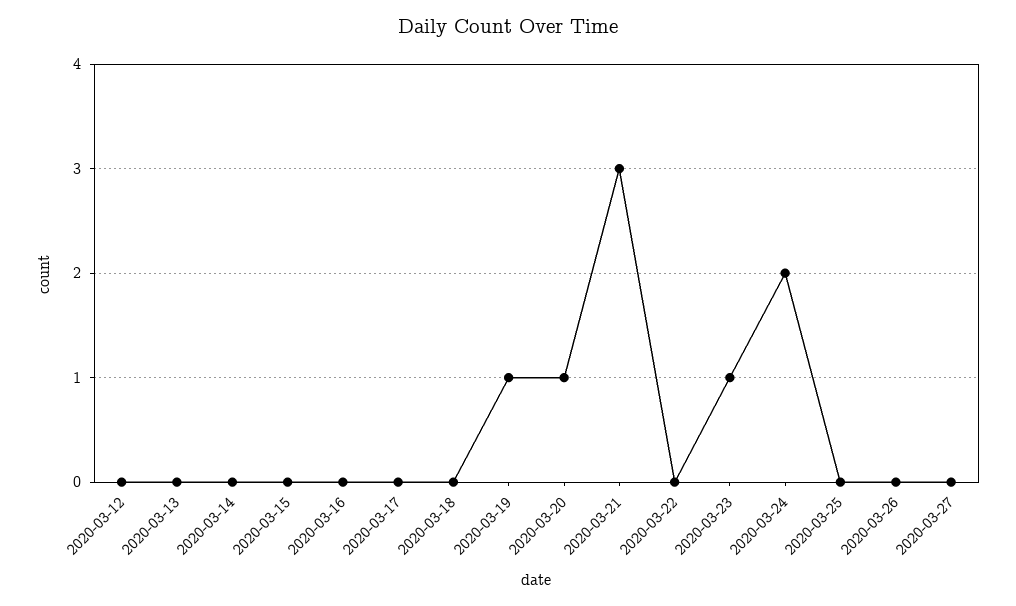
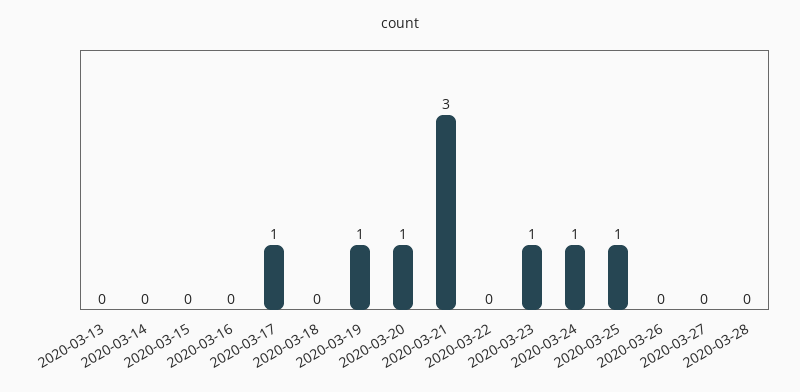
2020-03-12: 0 -> none
2020-03-17: 0 -> 1
2020-03-24: 2 -> 1
2020-03-25: 0 -> 1
2020-03-28: none -> 0

